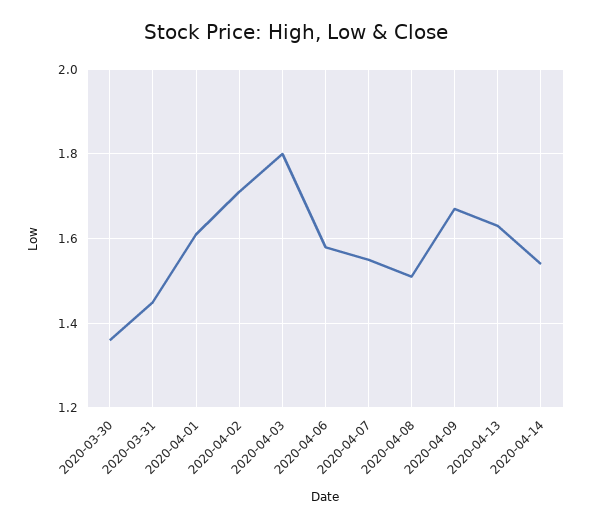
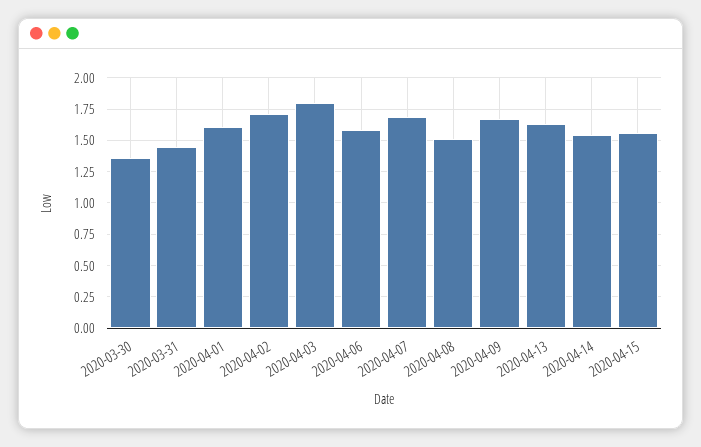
2020-04-07: 1.55 -> 1.7
2020-04-15: none -> 1.55

